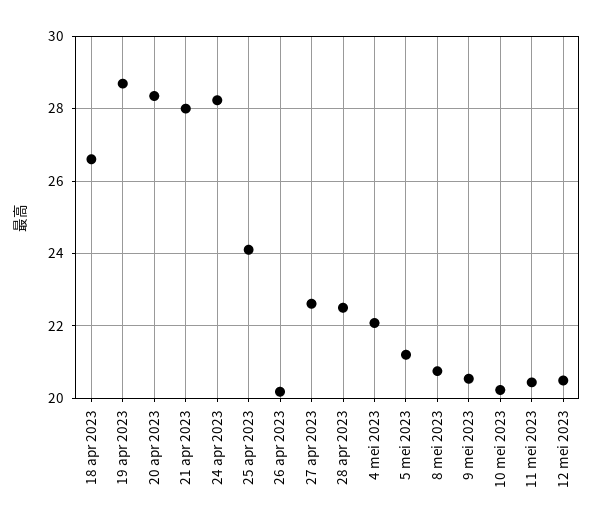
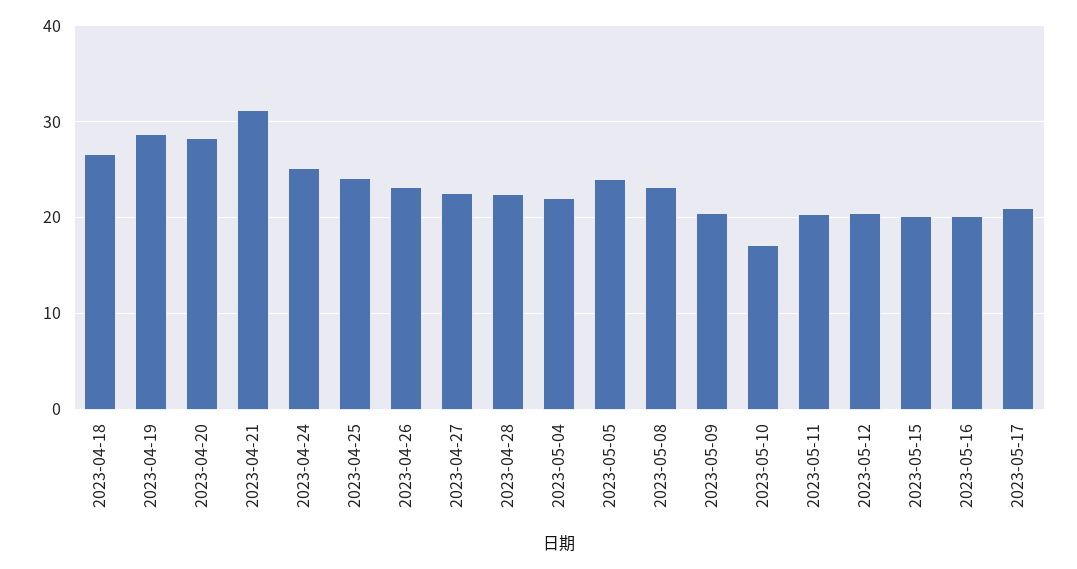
21 apr 2023: 28 -> 31
24 apr 2023: 28.2 -> 25
26 apr 2023: 20.2 -> 23
5 mei 2023: 21.2 -> 24
8 mei 2023: 20.8 -> 23
10 mei 2023: 20.2 -> 17
2023-05-15: none -> 20
2023-05-16: none -> 20
2023-05-17: none -> 21

